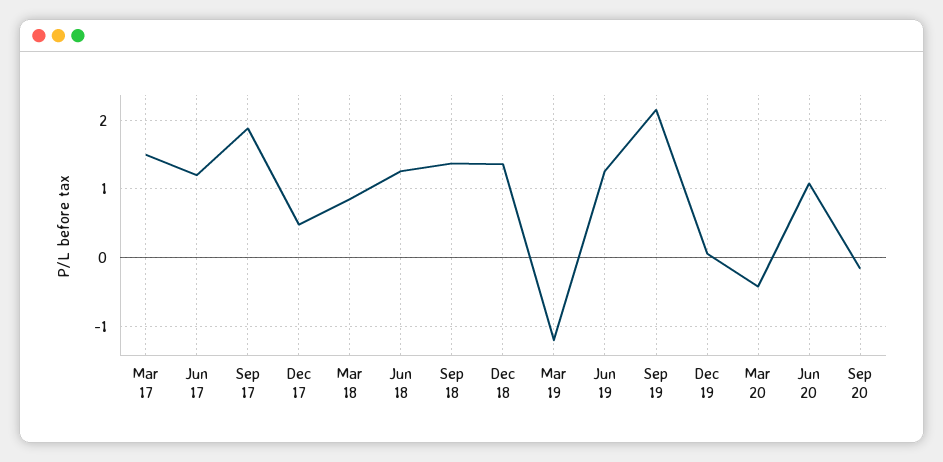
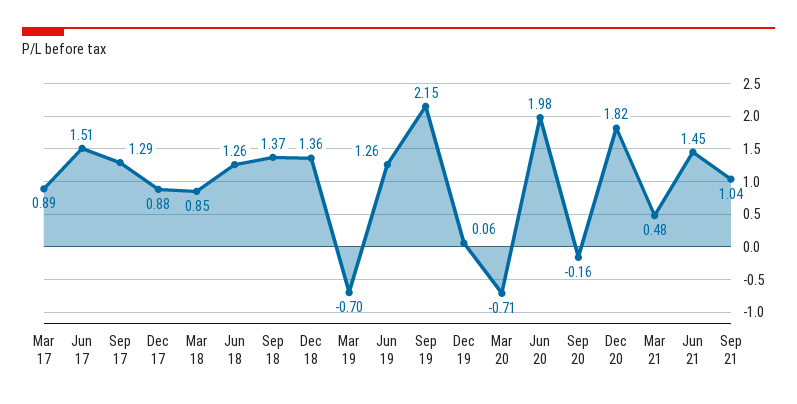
Mar 17: 1.5 -> 0.89
Jun 17: 1.2 -> 1.51
Sep 17: 1.9 -> 1.29
Dec 17: 0.5 -> 0.88
Mar 19: -1.2 -> -0.7
Mar 20: -0.4 -> -0.71
Jun 20: 1.1 -> 1.98
Dec 20: none -> 1.82
Mar 21: none -> 0.48
Jun 21: none -> 1.45
Sep 21: none -> 1.04

